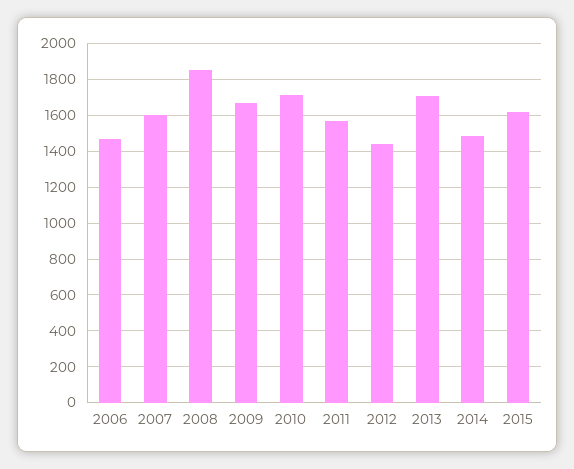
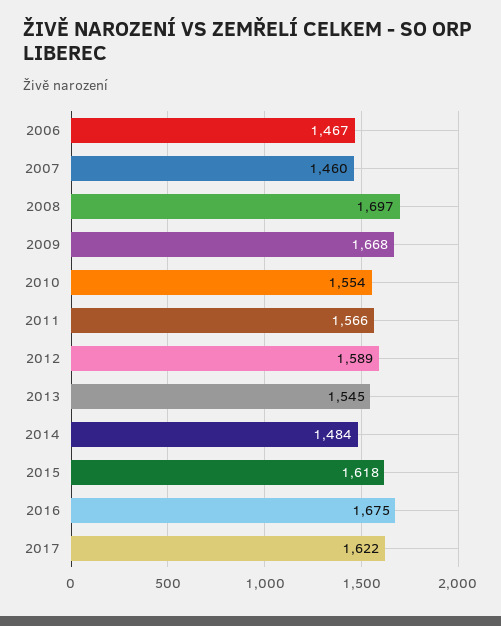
2007: 1600 -> 1460
2008: 1850 -> 1697
2010: 1700 -> 1554
2012: 1450 -> 1589
2013: 1700 -> 1545
2016: none -> 1675
2017: none -> 1622

